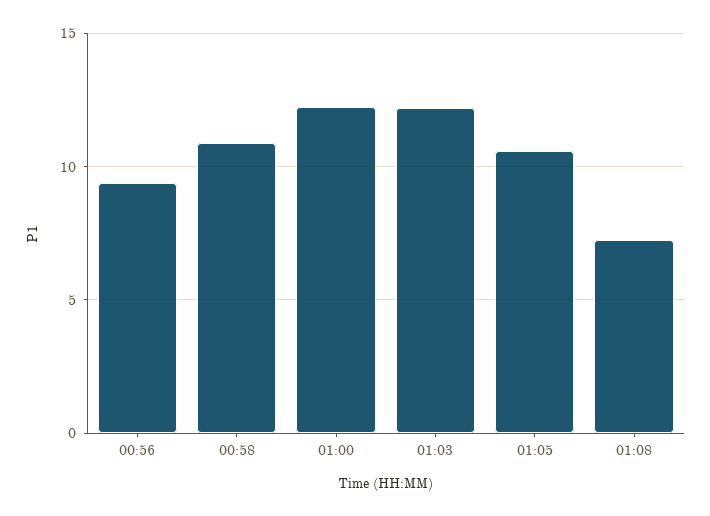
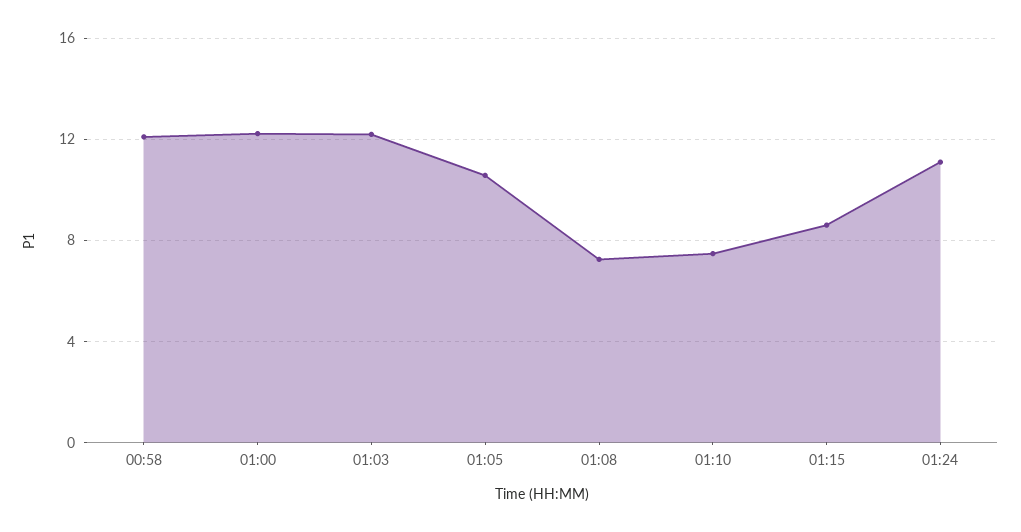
00:56: 9.5 -> none
00:58: 11 -> 12
01:10: none -> 7.5
01:15: none -> 8.5
01:24: none -> 11

